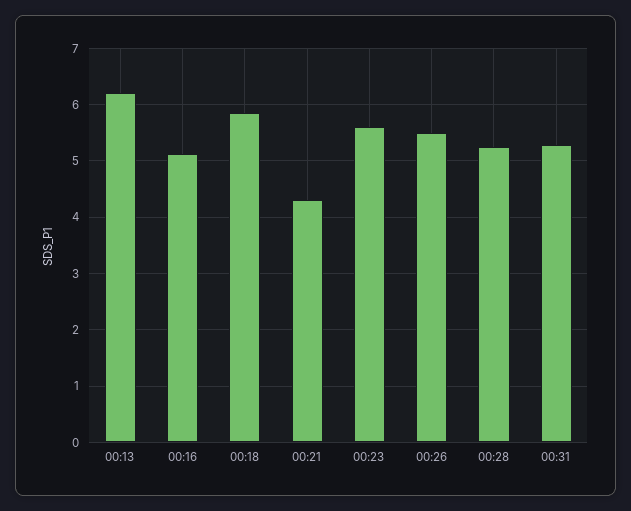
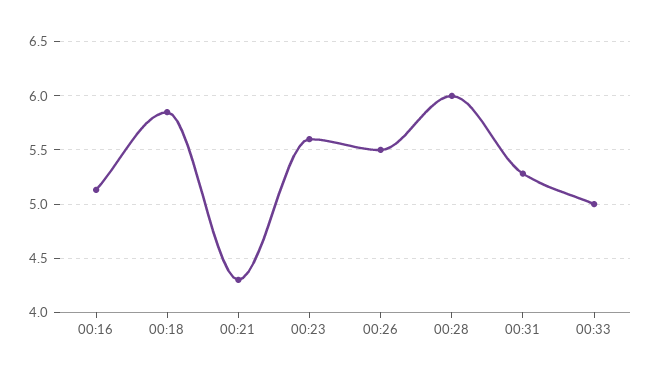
00:13: 6.2 -> none
00:28: 5.2 -> 6
00:33: none -> 5

